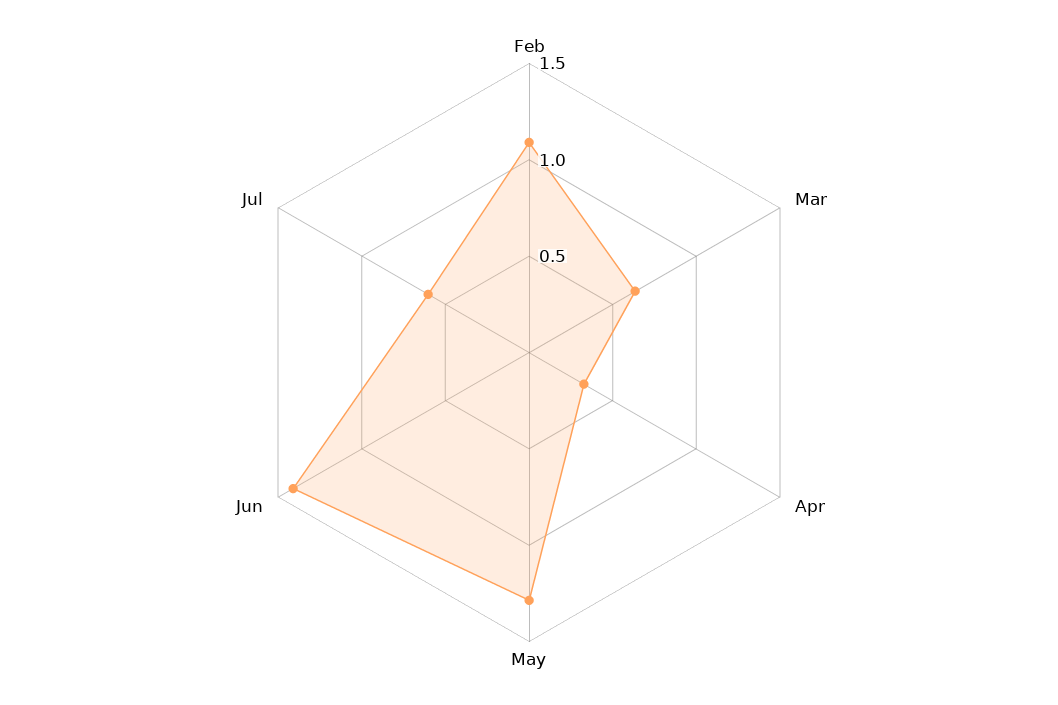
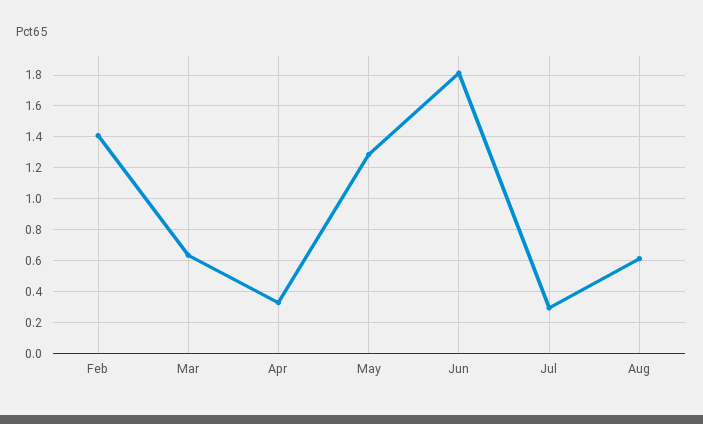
Feb: 1.1 -> 1.4
Jun: 1.4 -> 1.8
Jul: 0.6 -> 0.3
Aug: none -> 0.6

